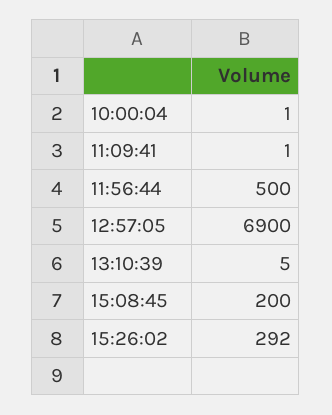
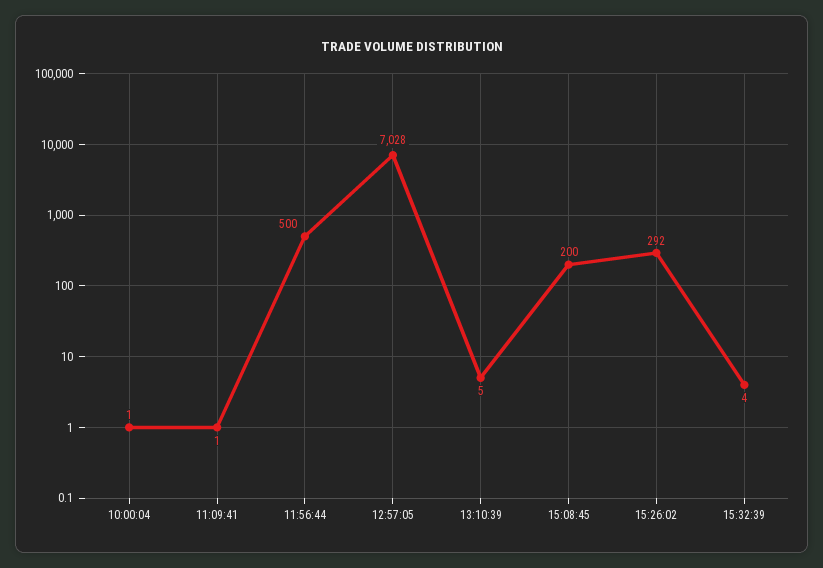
12:57:05: 6900 -> 7028
15:32:39: none -> 4

